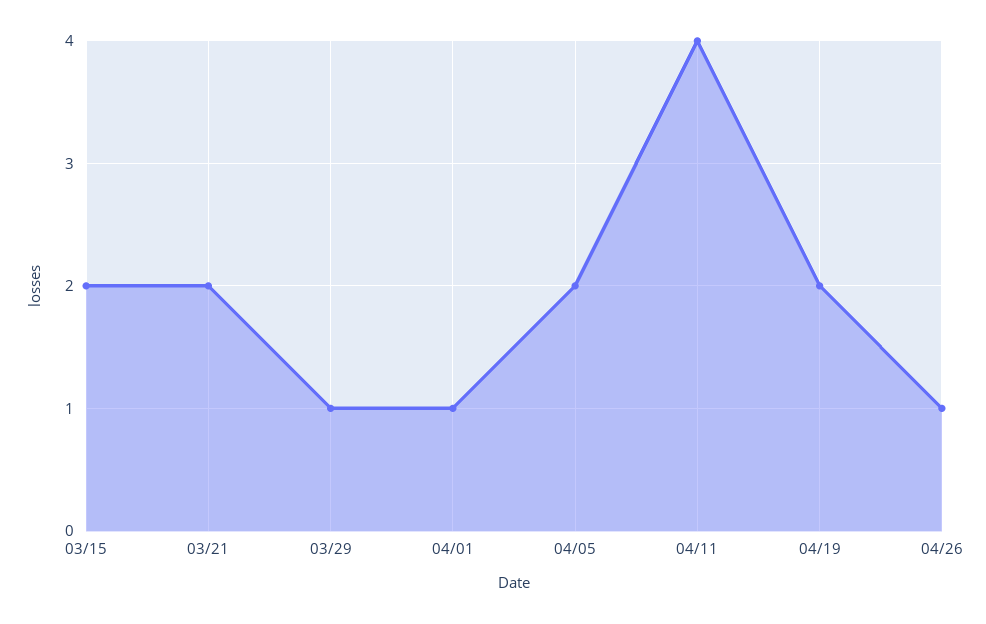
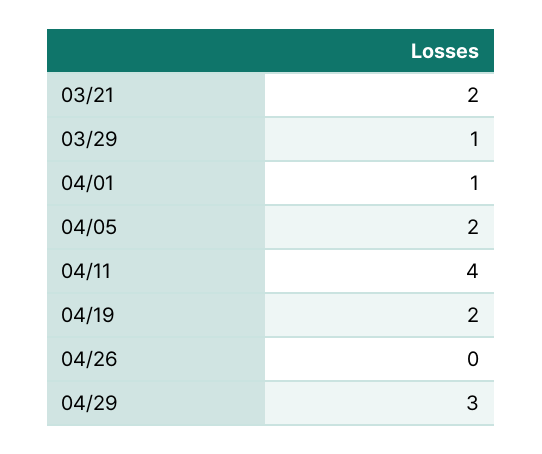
03/15: 2 -> none
04/26: 1 -> 0
04/29: none -> 3

